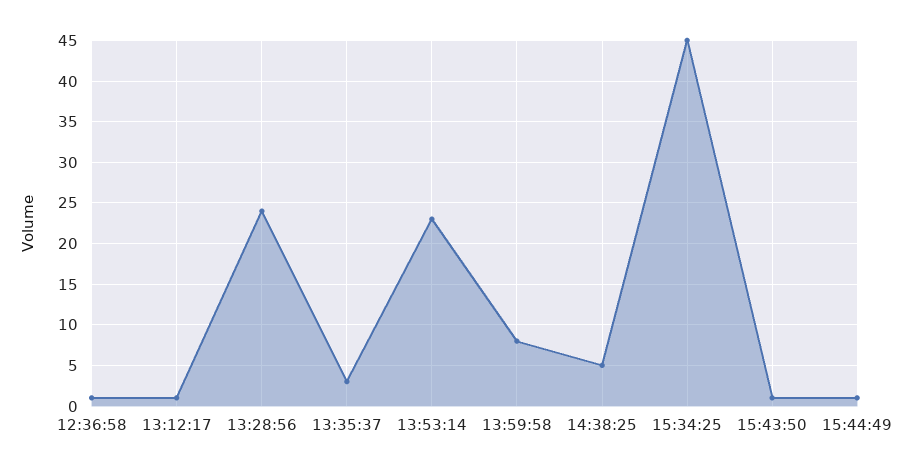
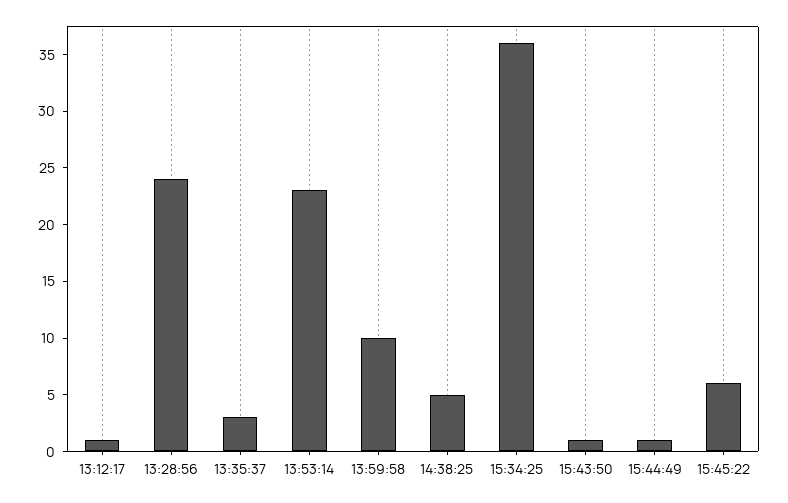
12:36:58: 1 -> none
13:59:58: 8 -> 10
15:34:25: 45 -> 36
15:45:22: none -> 6

